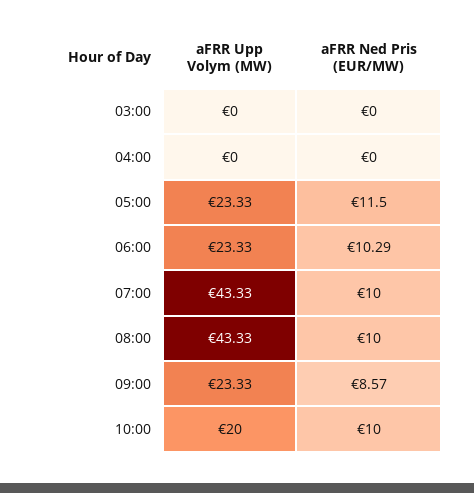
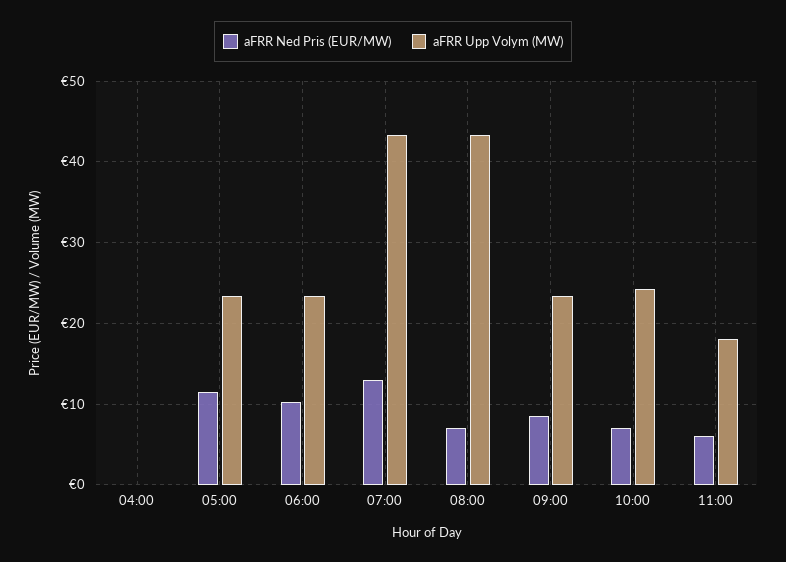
aFRR Upp Volym (MW), 03:00: 0 -> none
aFRR Ned Pris (EUR/MW), 03:00: 0 -> none
aFRR Ned Pris (EUR/MW), 07:00: 10 -> 13
aFRR Ned Pris (EUR/MW), 08:00: 10 -> 7
aFRR Upp Volym (MW), 10:00: 20 -> 24
aFRR Ned Pris (EUR/MW), 10:00: 10 -> 7
aFRR Ned Pris (EUR/MW), 11:00: none -> 6
aFRR Upp Volym (MW), 11:00: none -> 18

